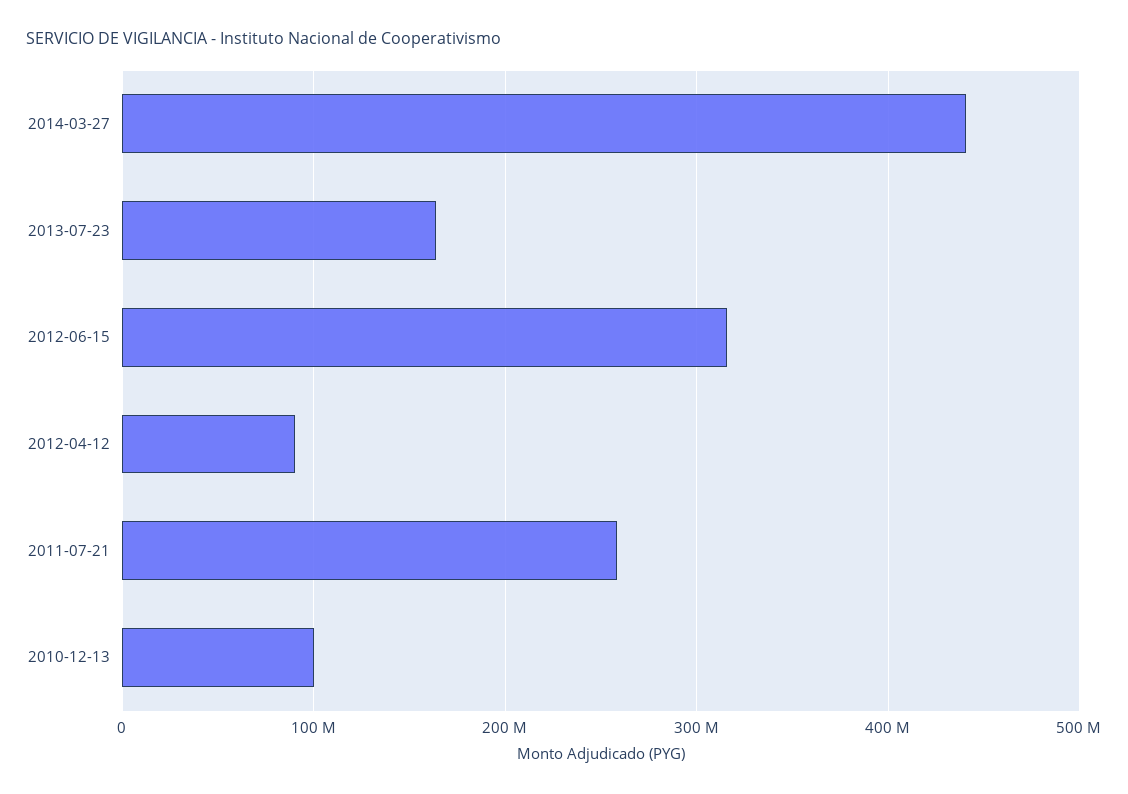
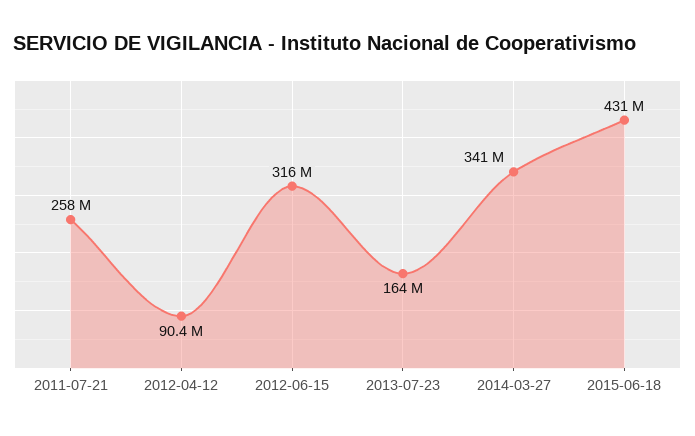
2014-03-27: 440000000 -> 341000000
2010-12-13: 100000000 -> none
2015-06-18: none -> 431000000

